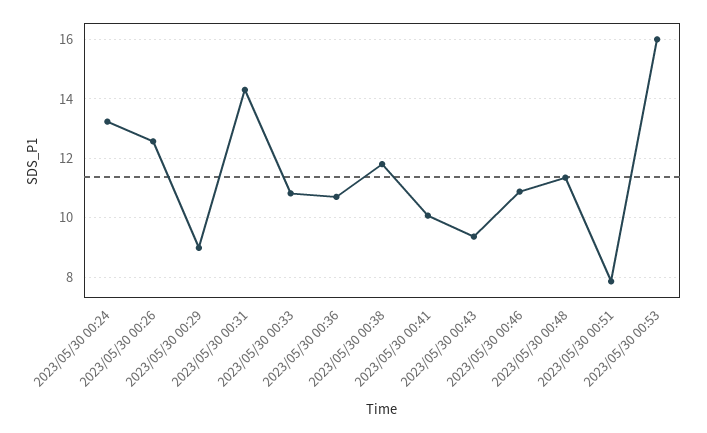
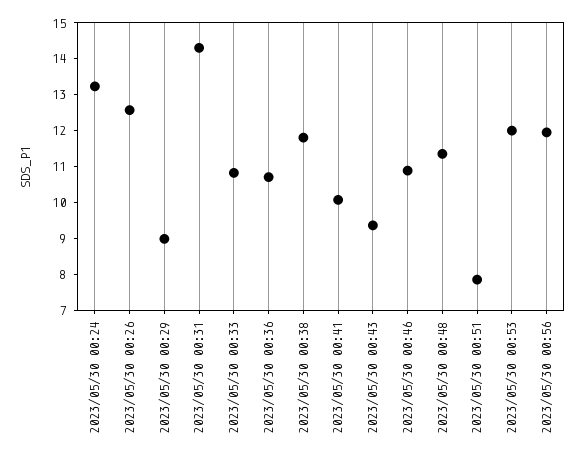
2023/05/30 00:53: 16 -> 12
2023/05/30 00:56: none -> 12

